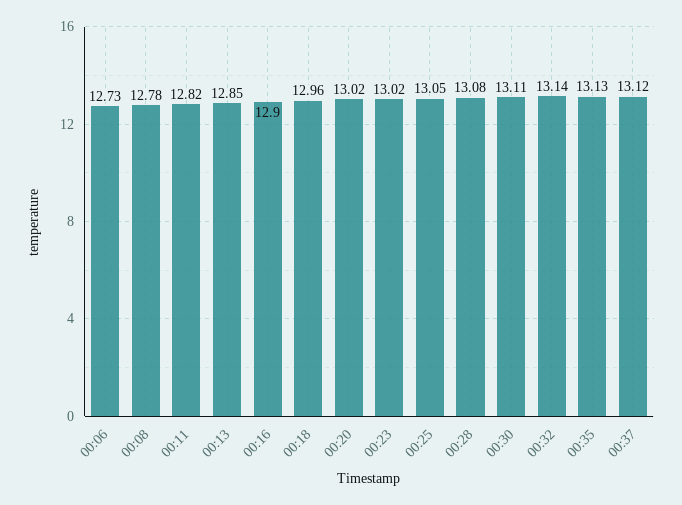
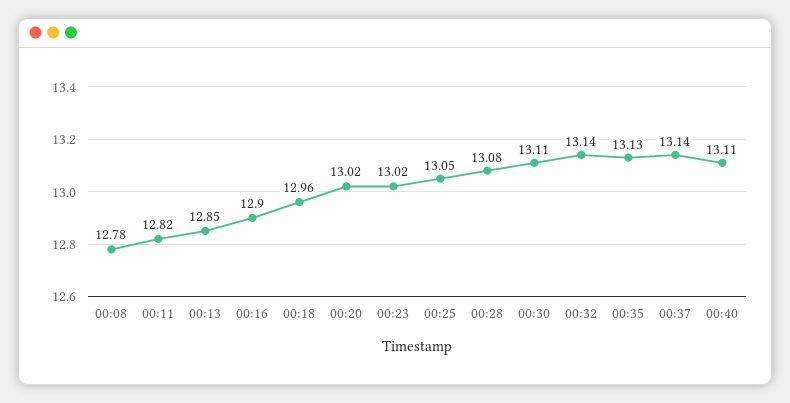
00:06: 12.73 -> none
00:37: 13.12 -> 13.14
00:40: none -> 13.11

